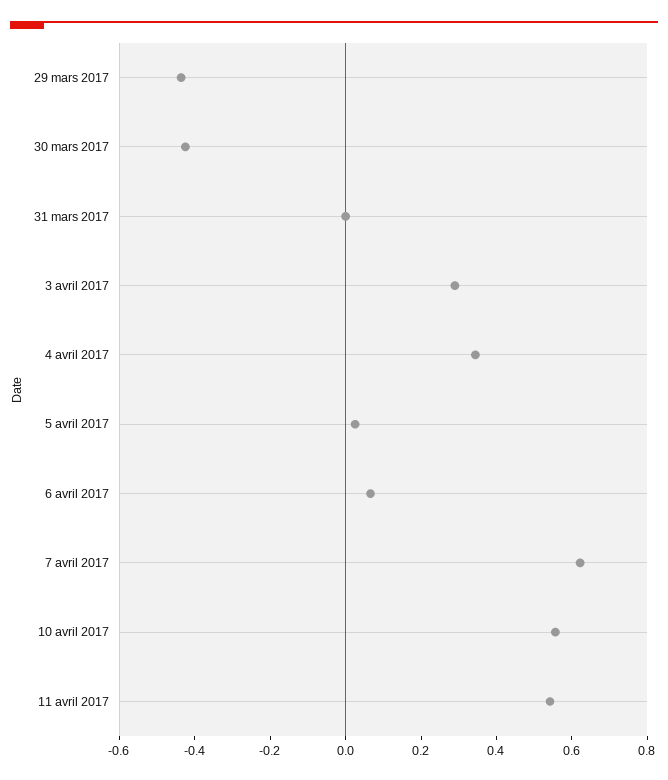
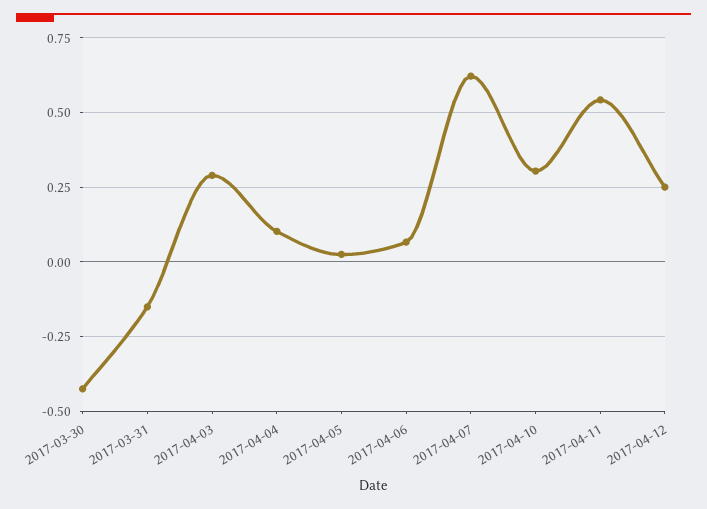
29 mars 2017: -0.45 -> none
31 mars 2017: 0 -> -0.15
4 avril 2017: 0.35 -> 0.1
10 avril 2017: 0.55 -> 0.3
2017-04-12: none -> 0.25

